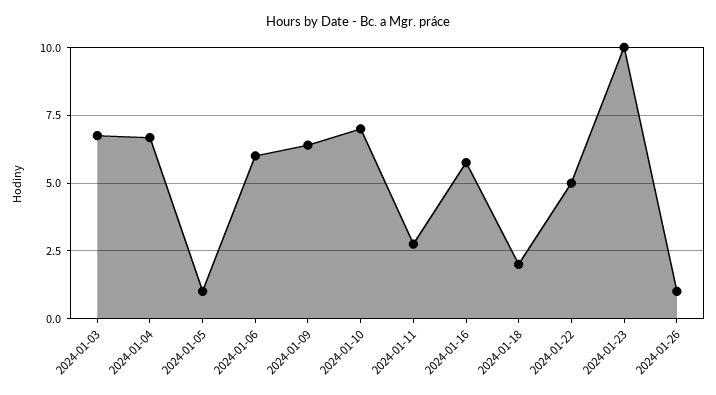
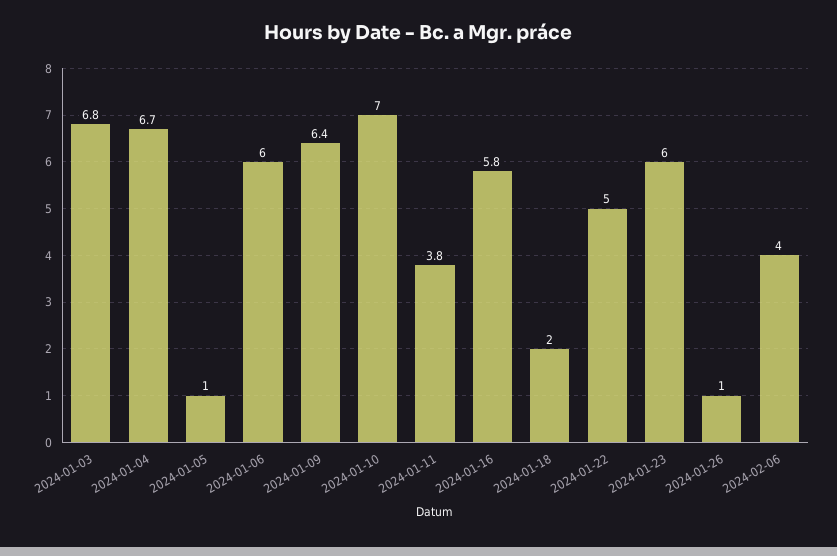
2024-01-11: 2.75 -> 3.8
2024-01-23: 10 -> 6
2024-02-06: none -> 4

